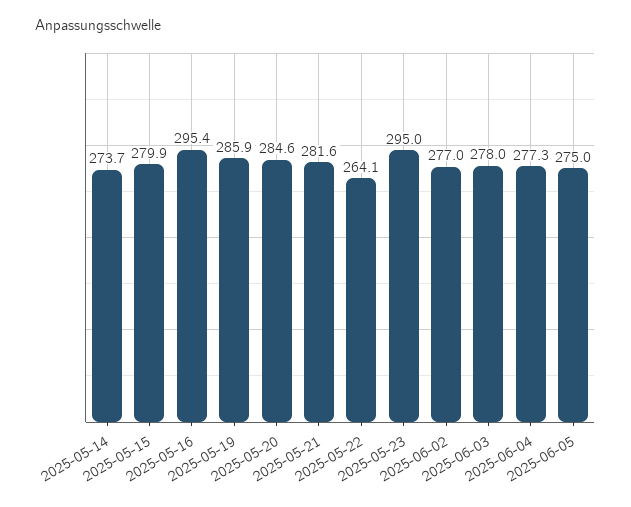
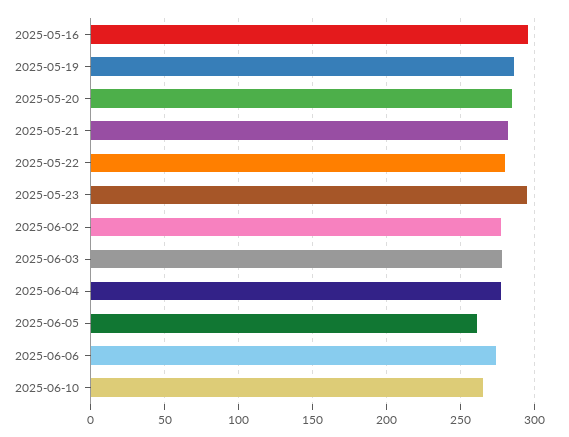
2025-05-14: 273.7 -> none
2025-05-15: 279.9 -> none
2025-05-22: 264.1 -> 280
2025-06-05: 275 -> 260
2025-06-06: none -> 275
2025-06-10: none -> 265

